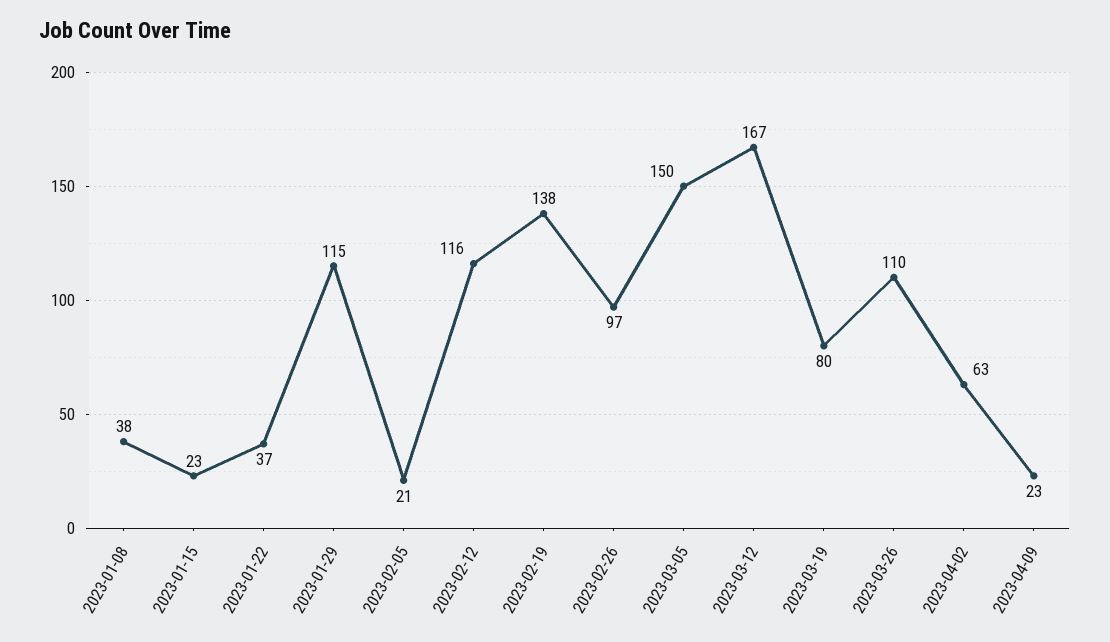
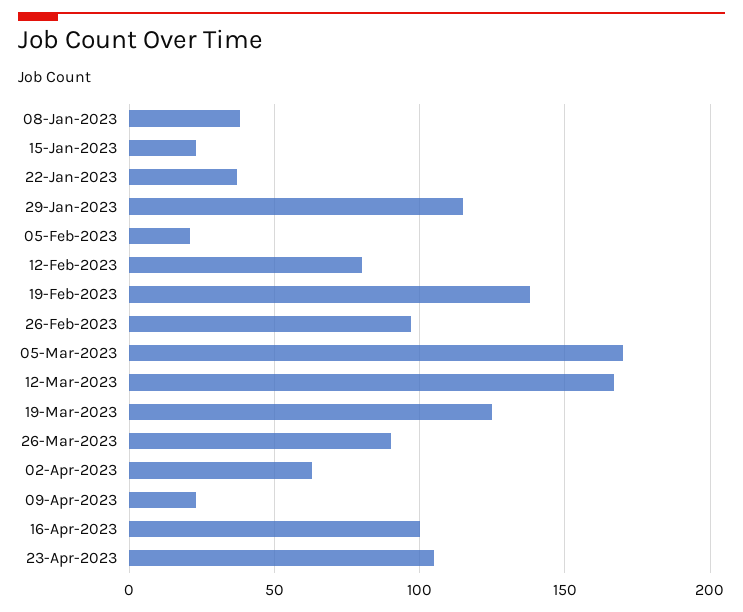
2023-02-12: 116 -> 80
2023-03-05: 150 -> 170
2023-03-19: 80 -> 125
2023-03-26: 110 -> 90
16-Apr-2023: none -> 100
23-Apr-2023: none -> 105

